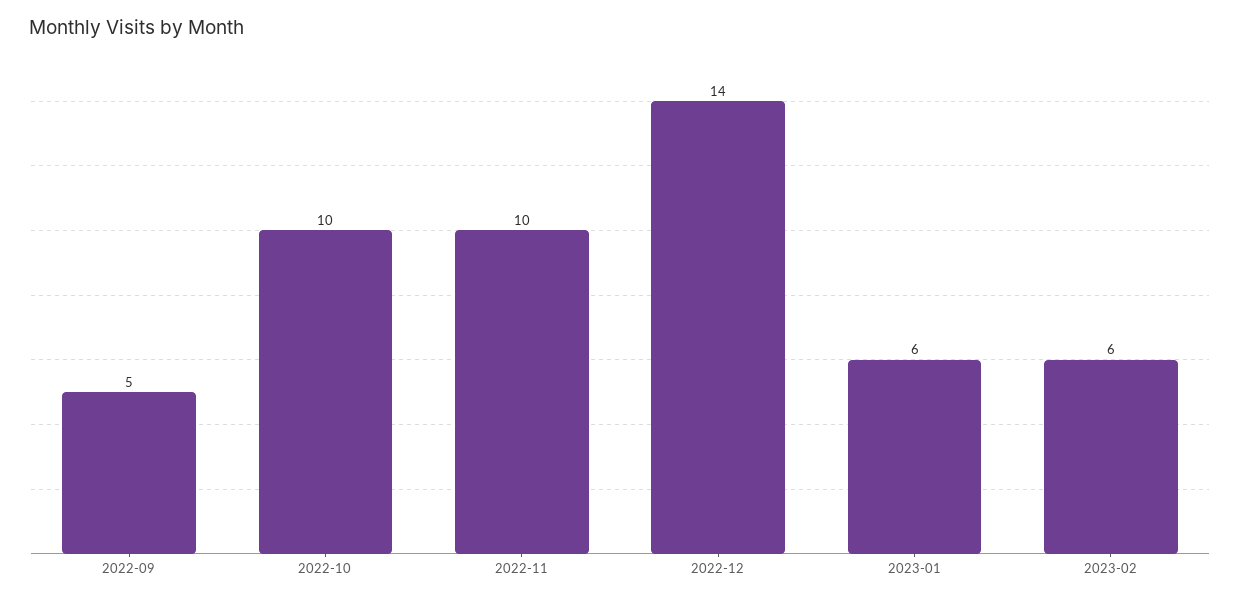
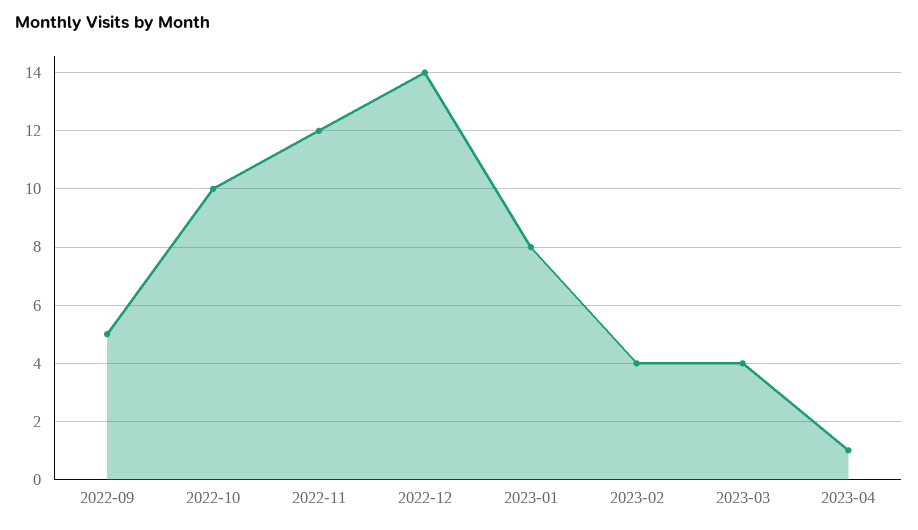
2022-11: 10 -> 12
2023-01: 6 -> 8
2023-02: 6 -> 4
2023-03: none -> 4
2023-04: none -> 1

